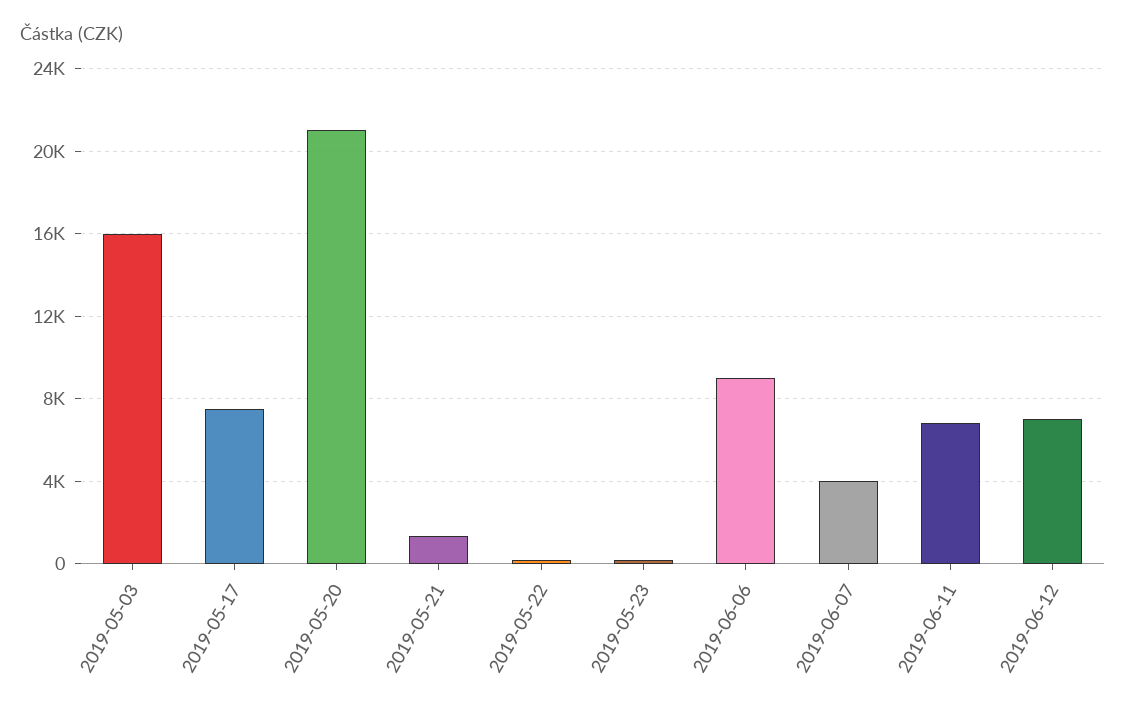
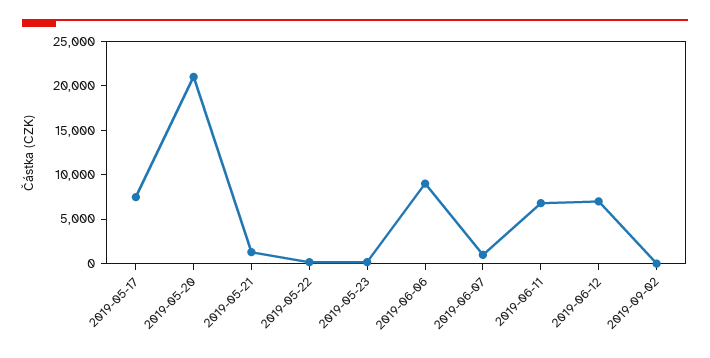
2019-05-03: 16000 -> none
2019-06-07: 4000 -> 1000
2019-09-02: none -> 0

